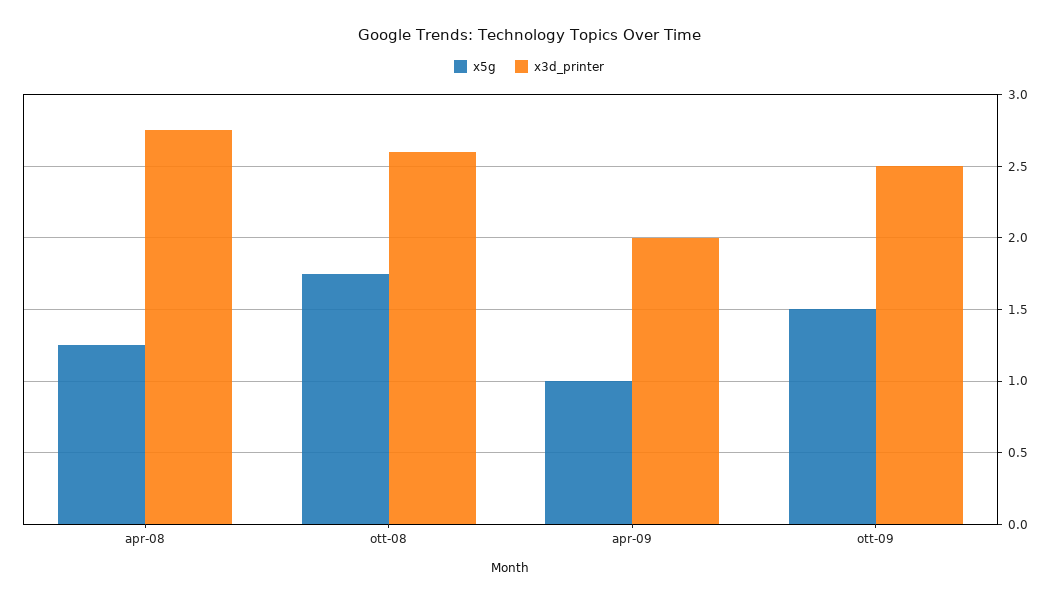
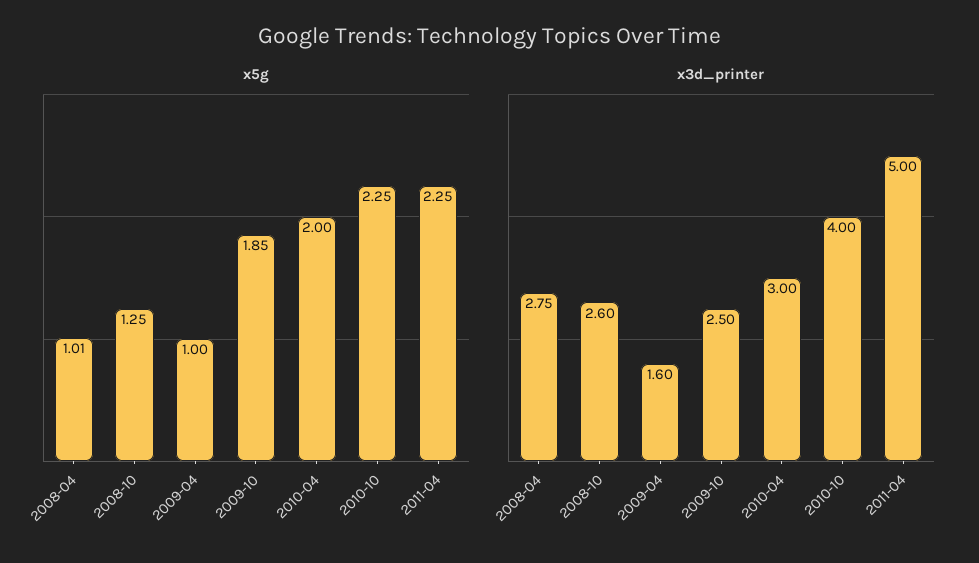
x5g, apr-08: 1.25 -> 1.01
x5g, ott-08: 1.75 -> 1.25
x3d_printer, apr-09: 2 -> 1.6
x5g, ott-09: 1.5 -> 1.85
x5g, 2010-04: none -> 2
x5g, 2010-10: none -> 2.25
x5g, 2011-04: none -> 2.25
x3d_printer, 2010-04: none -> 3
x3d_printer, 2010-10: none -> 4
x3d_printer, 2011-04: none -> 5

